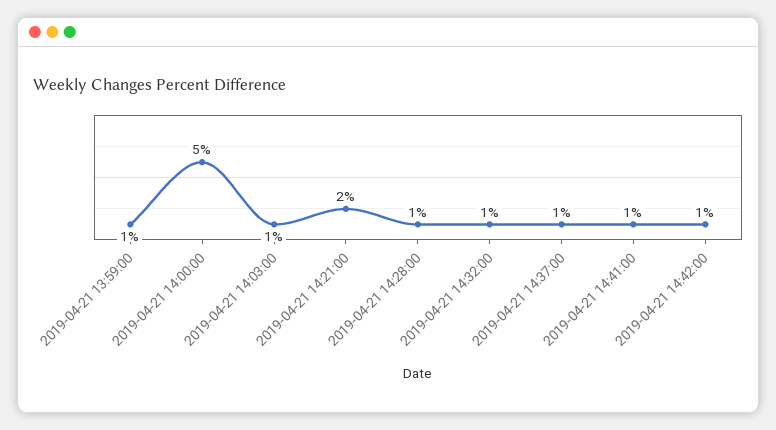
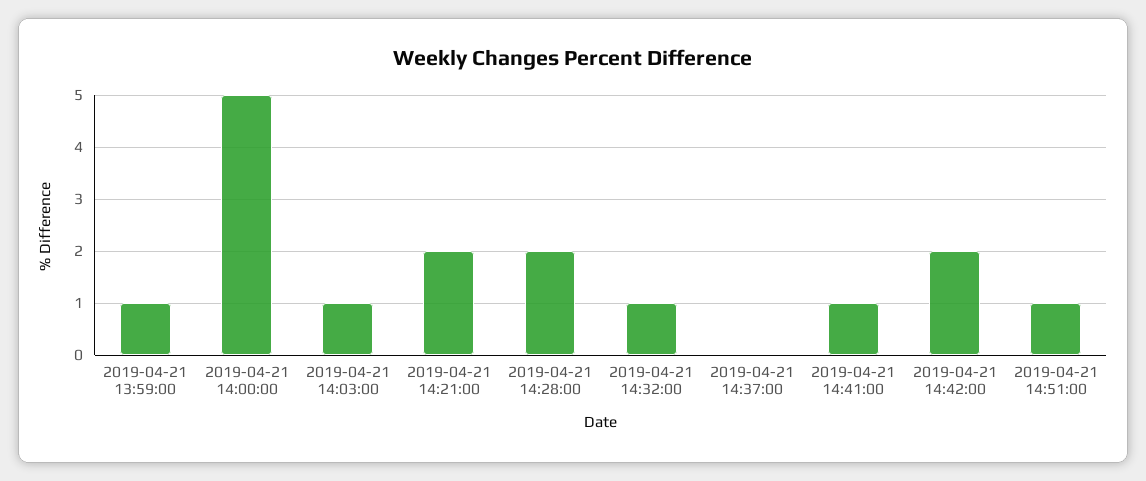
2019-04-21 14:28:00: 1 -> 2
2019-04-21 14:37:00: 1 -> 0
2019-04-21 14:42:00: 1 -> 2
2019-04-21 14:51:00: none -> 1

